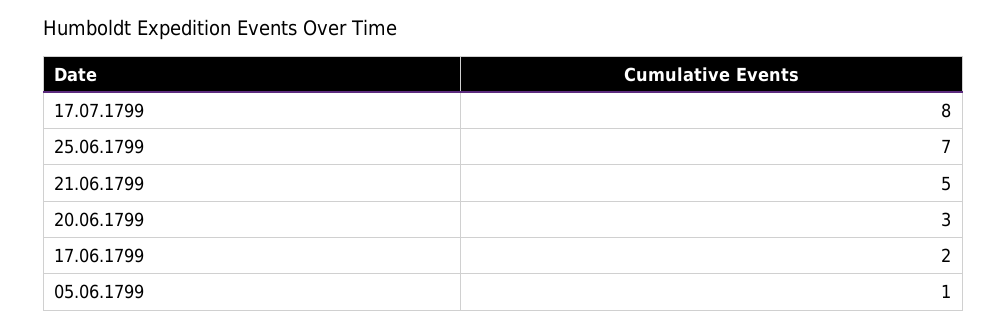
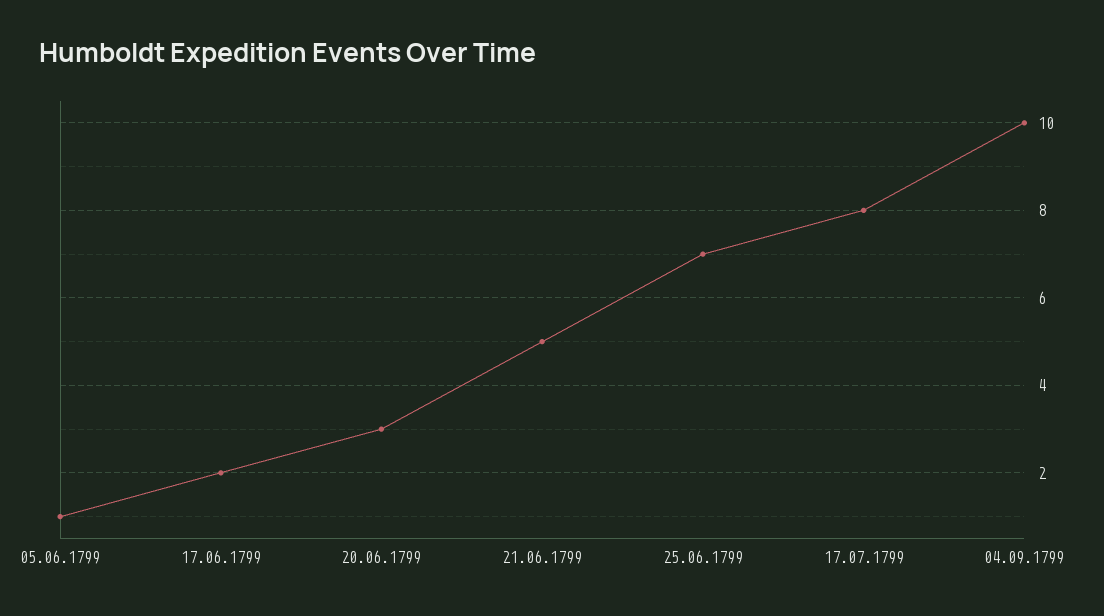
04.09.1799: none -> 10

